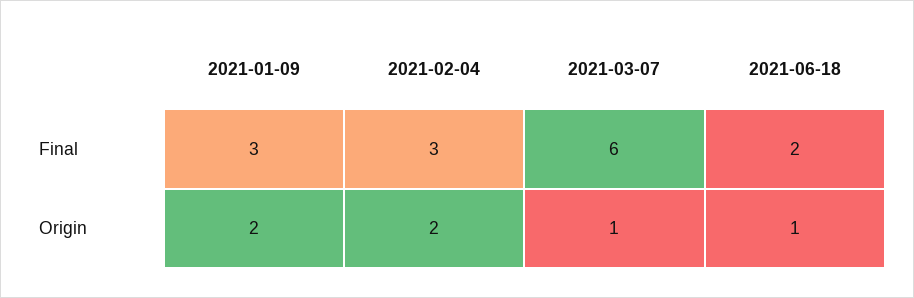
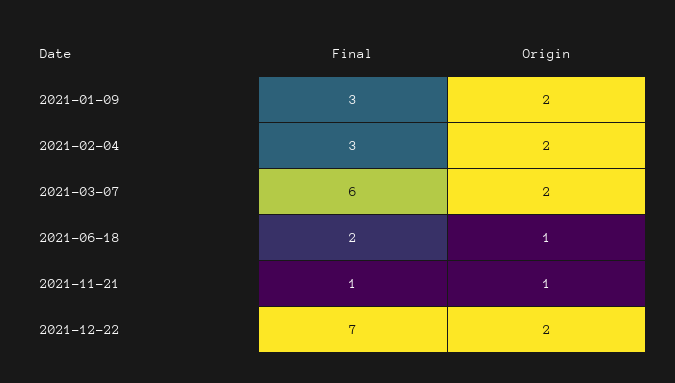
2021-03-07, Origin: 1 -> 2
2021-11-21, Final: none -> 1
2021-11-21, Origin: none -> 1
2021-12-22, Final: none -> 7
2021-12-22, Origin: none -> 2

